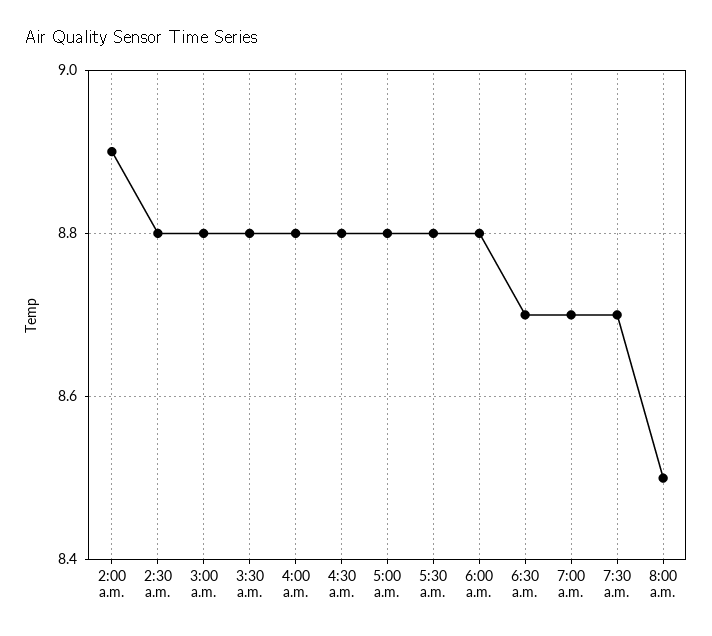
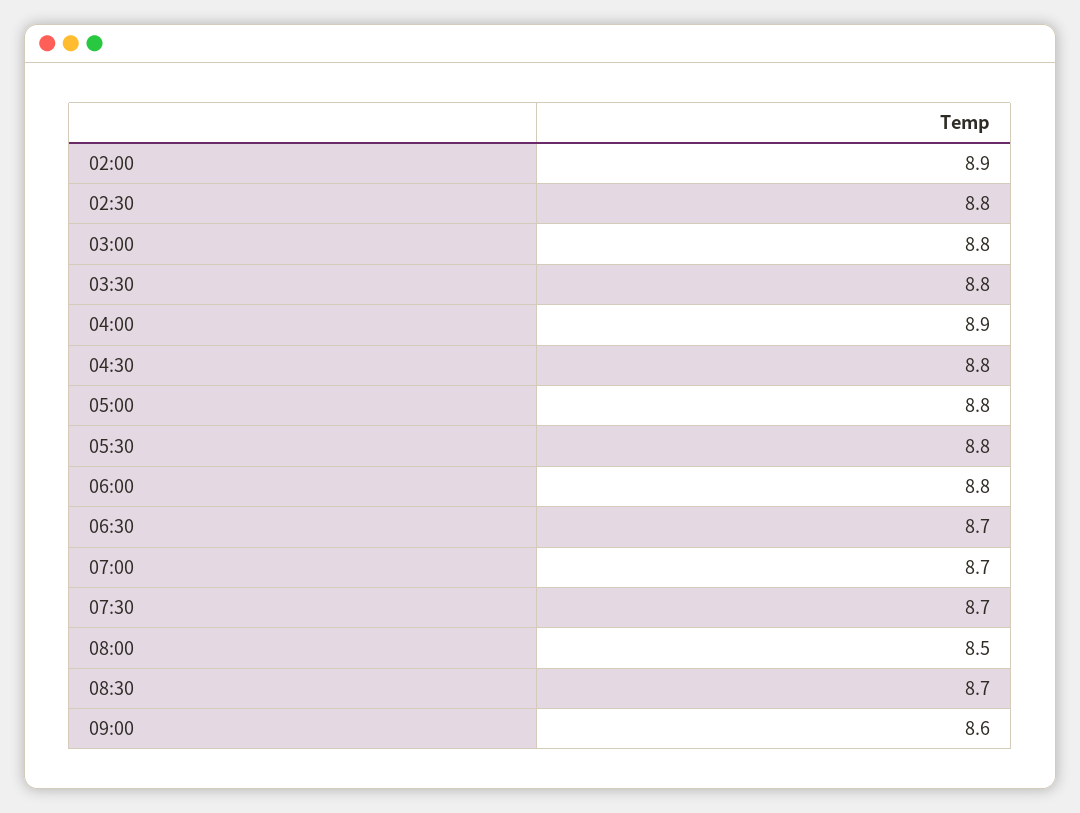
4:00 a.m.: 8.8 -> 8.9
08:30: none -> 8.7
09:00: none -> 8.6

